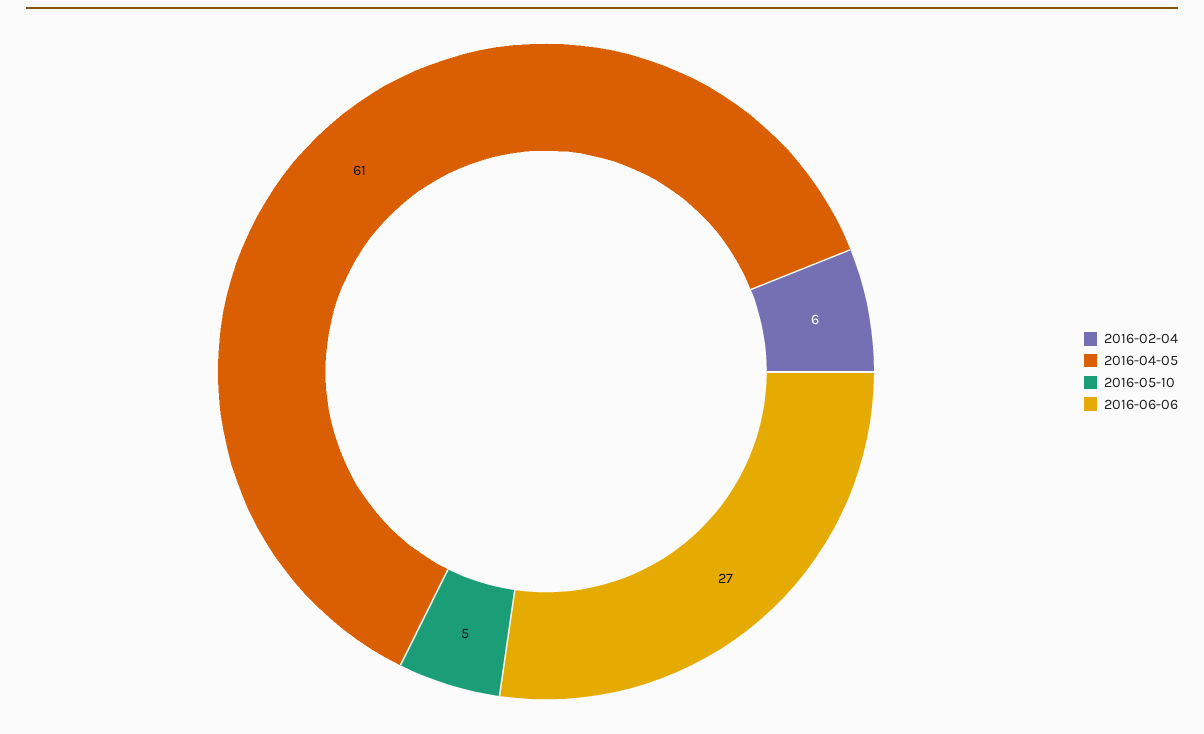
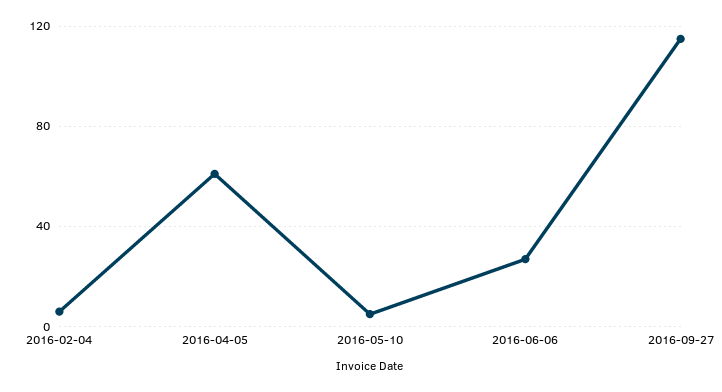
2016-09-27: none -> 115

